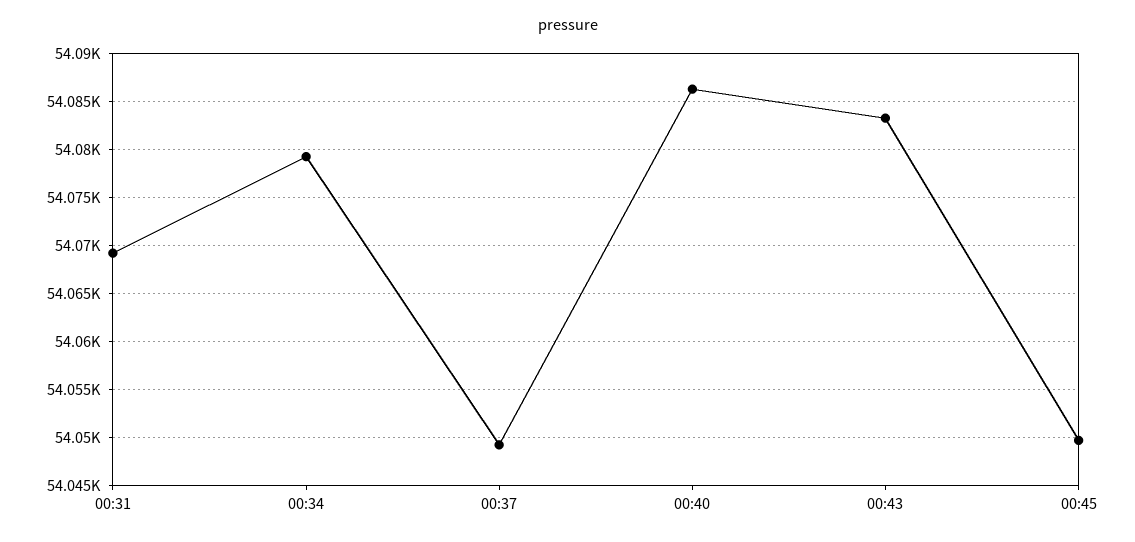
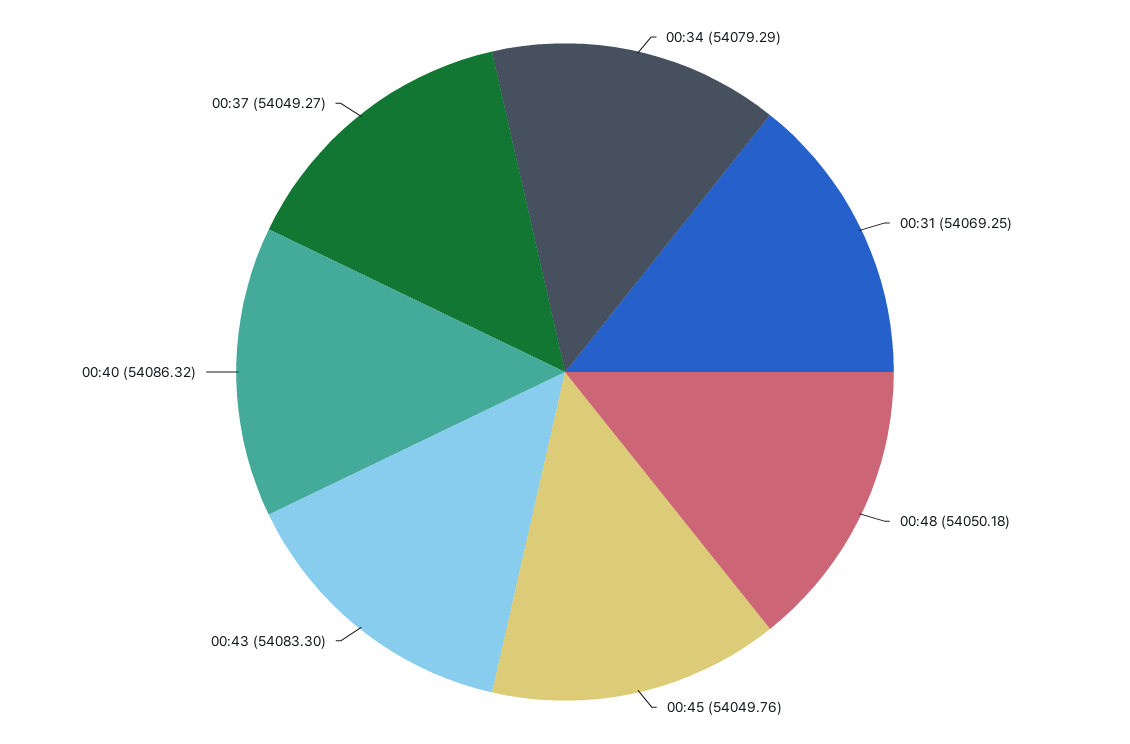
00:48: none -> 54050.18

